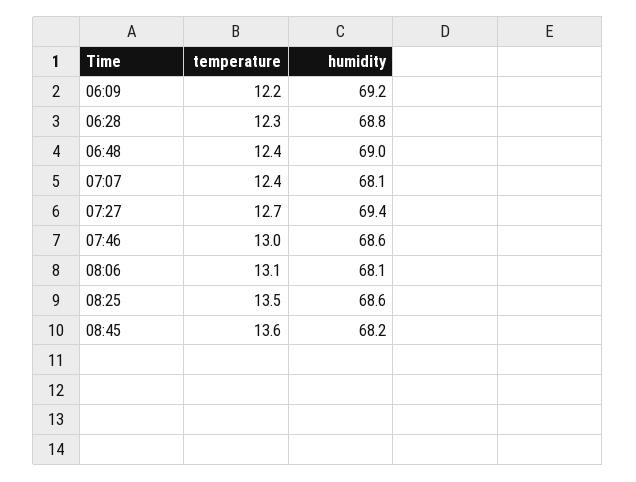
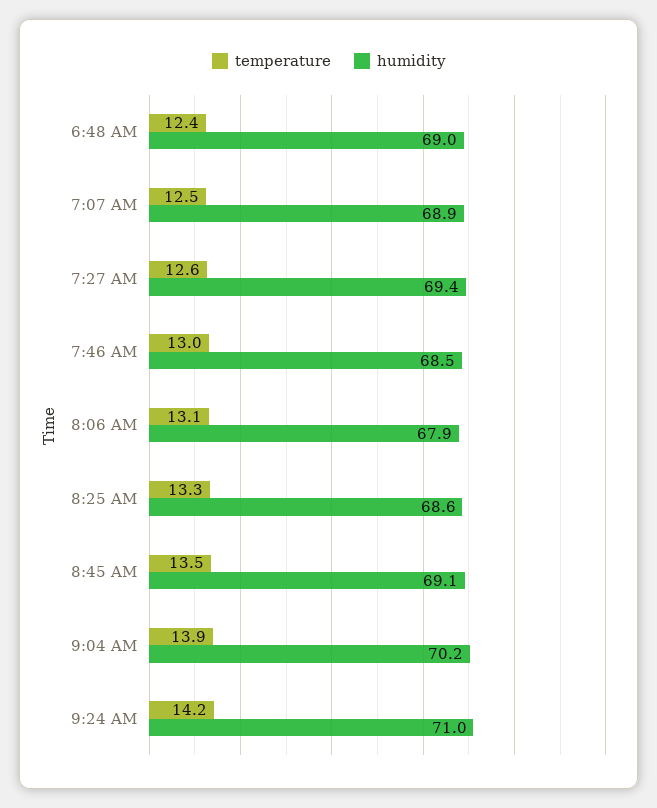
temperature, 06:09: 12.2 -> none
humidity, 06:09: 69.2 -> none
temperature, 06:28: 12.3 -> none
humidity, 06:28: 68.8 -> none
temperature, 07:07: 12.4 -> 12.5
humidity, 07:07: 68.1 -> 68.9
temperature, 07:27: 12.7 -> 12.6
humidity, 07:46: 68.6 -> 68.5
humidity, 08:06: 68.1 -> 67.9
temperature, 08:25: 13.5 -> 13.3
temperature, 08:45: 13.6 -> 13.5
humidity, 08:45: 68.2 -> 69.1
temperature, 9:04 AM: none -> 13.9
humidity, 9:04 AM: none -> 70.2
temperature, 9:24 AM: none -> 14.2
humidity, 9:24 AM: none -> 71

